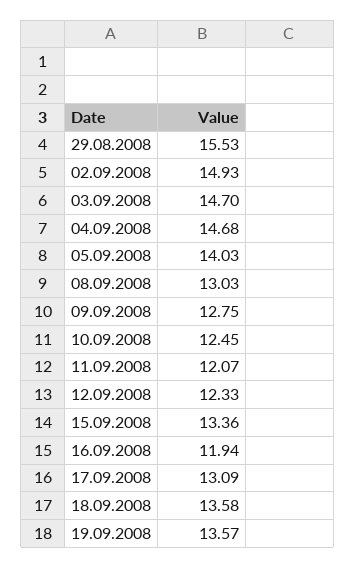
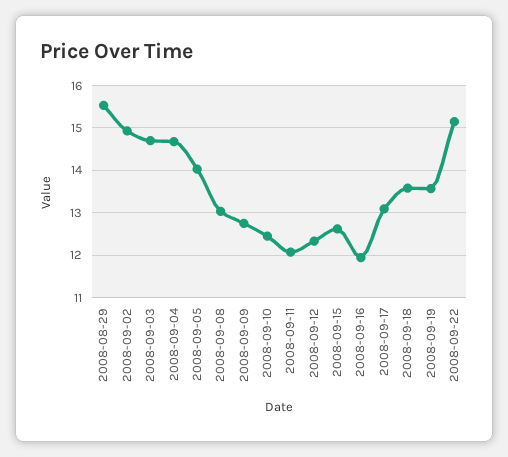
15.09.2008: 13.36 -> 12.6
2008-09-22: none -> 15.2

